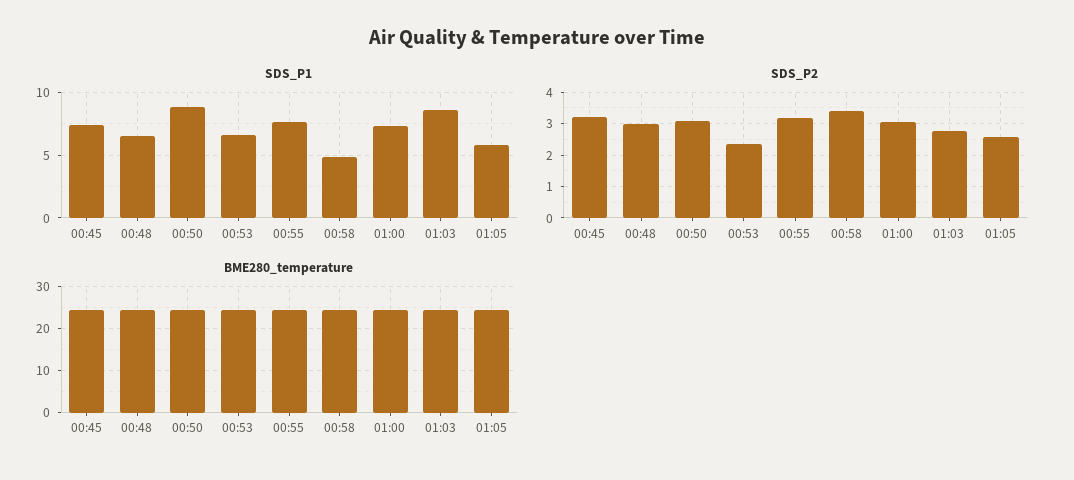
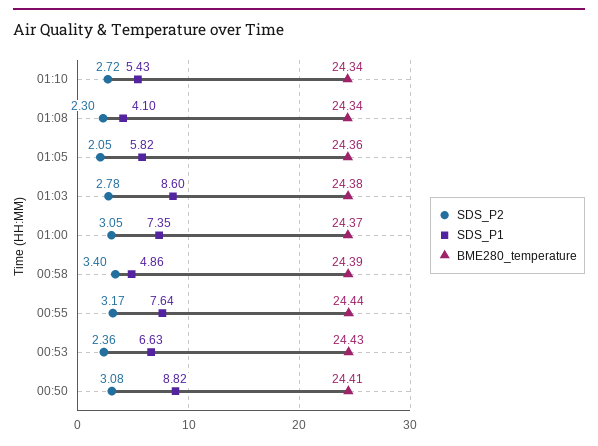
SDS_P1, 00:45: 7.5 -> none
SDS_P1, 00:48: 6.5 -> none
SDS_P2, 00:45: 3.2 -> none
SDS_P2, 00:48: 3 -> none
SDS_P2, 01:05: 2.6 -> 2.05
BME280_temperature, 00:45: 24 -> none
BME280_temperature, 00:48: 24 -> none
SDS_P2, 01:10: none -> 2.72
SDS_P1, 01:10: none -> 5.43
BME280_temperature, 01:10: none -> 24.34
SDS_P2, 01:08: none -> 2.3
SDS_P1, 01:08: none -> 4.1
BME280_temperature, 01:08: none -> 24.34

